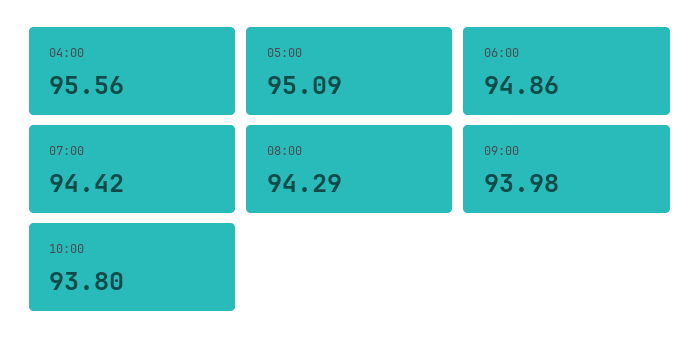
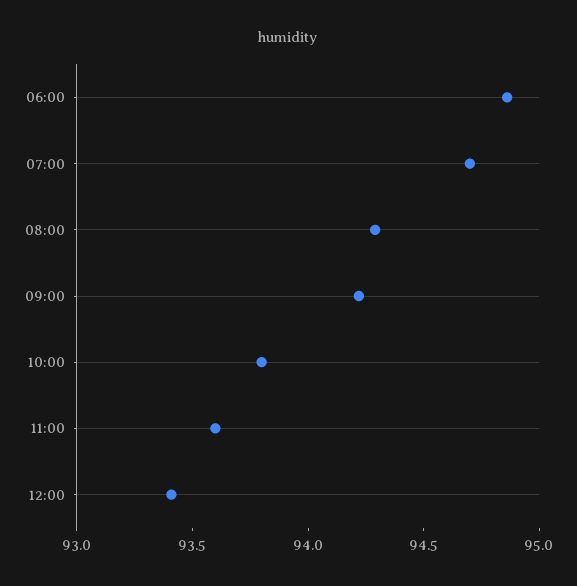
04:00: 95.56 -> none
05:00: 95.09 -> none
07:00: 94.42 -> 94.7
09:00: 93.98 -> 94.2
11:00: none -> 93.6
12:00: none -> 93.4

